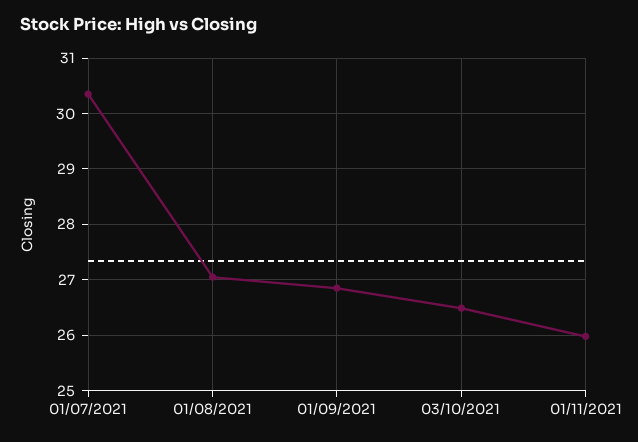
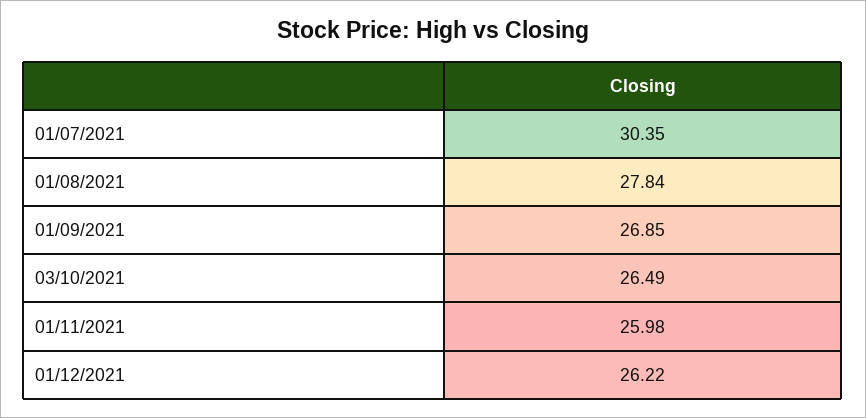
01/08/2021: 27 -> 27.84
01/12/2021: none -> 26.22

